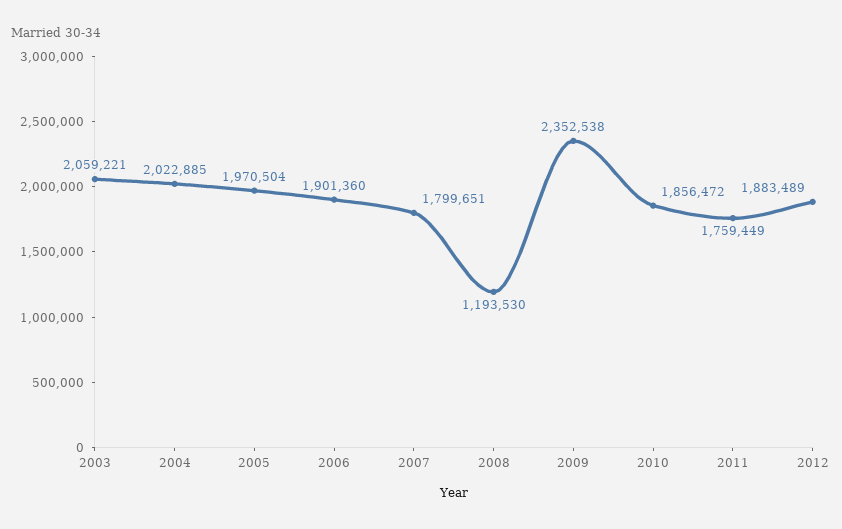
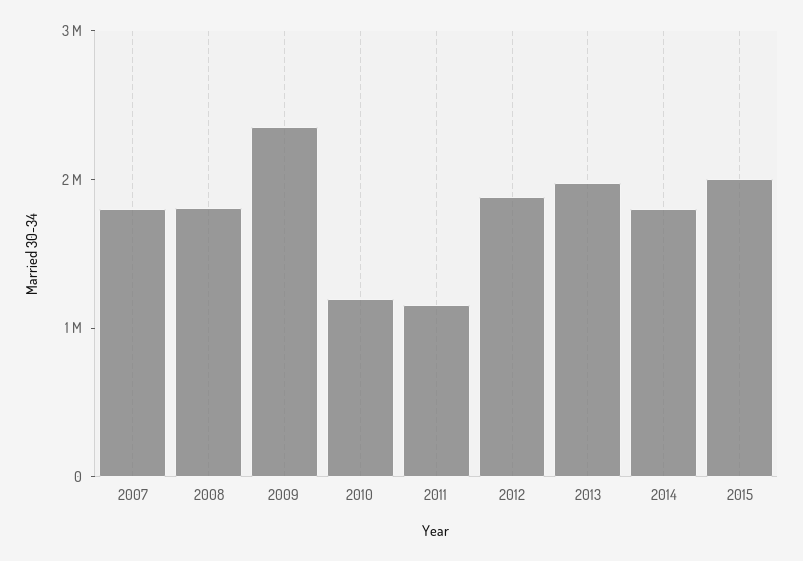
2003: 2059221 -> none
2004: 2022885 -> none
2005: 1970504 -> none
2006: 1901360 -> none
2008: 1193530 -> 1800000
2010: 1856472 -> 1200000
2011: 1759449 -> 1200000
2013: none -> 2000000
2014: none -> 1800000
2015: none -> 2000000

